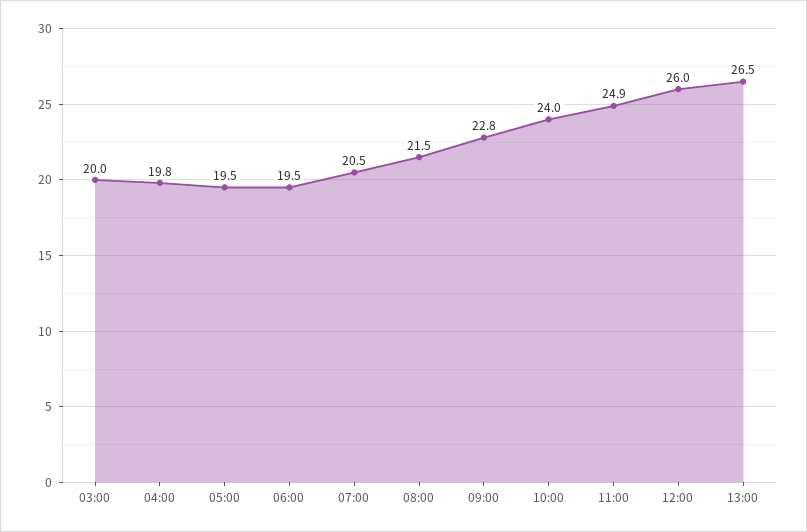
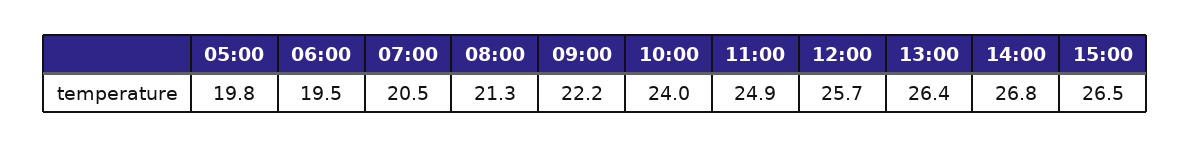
03:00: 20 -> none
04:00: 19.8 -> none
05:00: 19.5 -> 19.8
08:00: 21.5 -> 21.3
09:00: 22.8 -> 22.2
12:00: 26 -> 25.7
13:00: 26.5 -> 26.4
14:00: none -> 26.8
15:00: none -> 26.5

